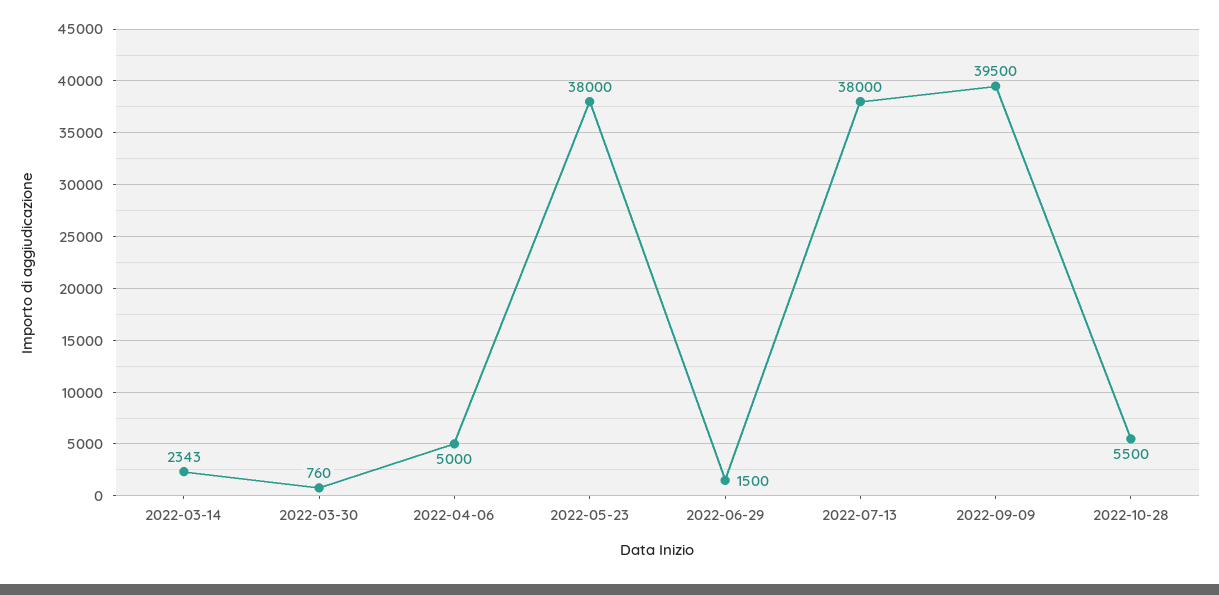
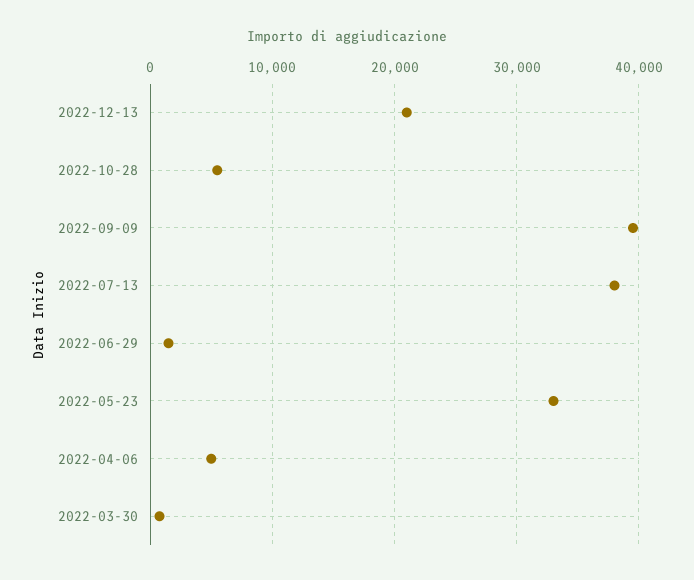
2022-03-14: 2343 -> none
2022-05-23: 38000 -> 33000
2022-12-13: none -> 21000

